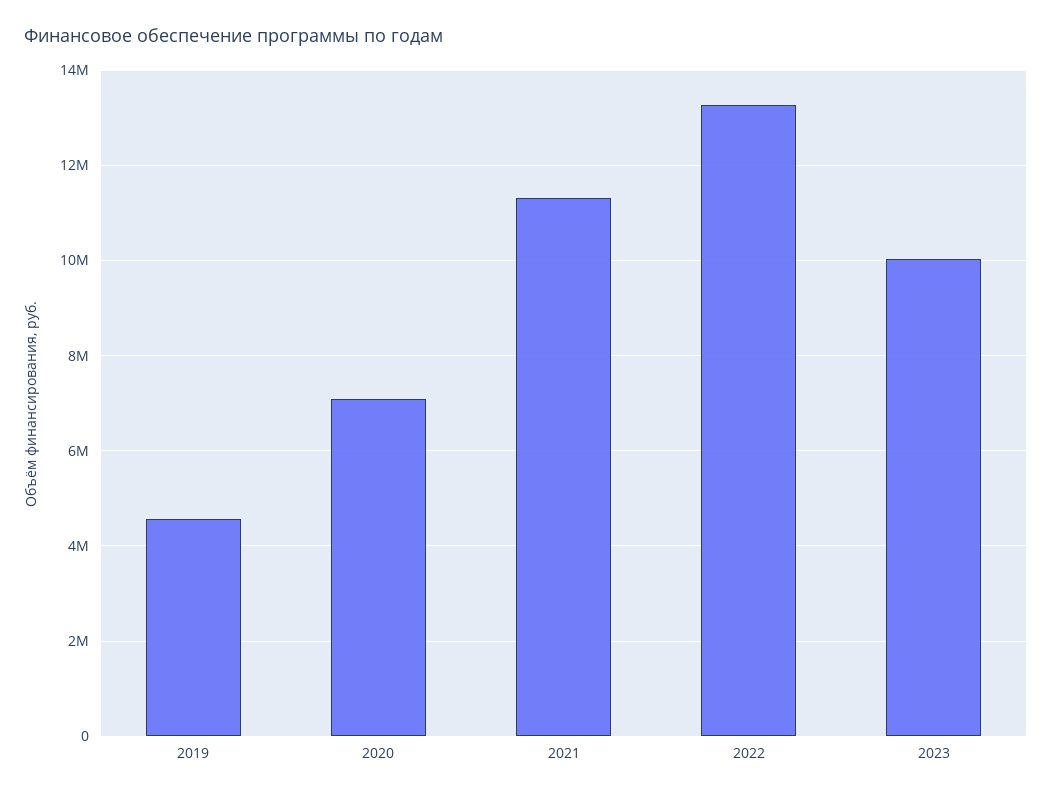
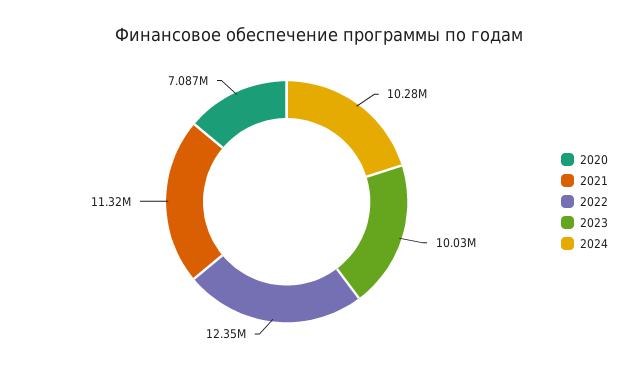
2019: 4600000 -> none
2022: 13200000 -> 12350000
2024: none -> 10280000

